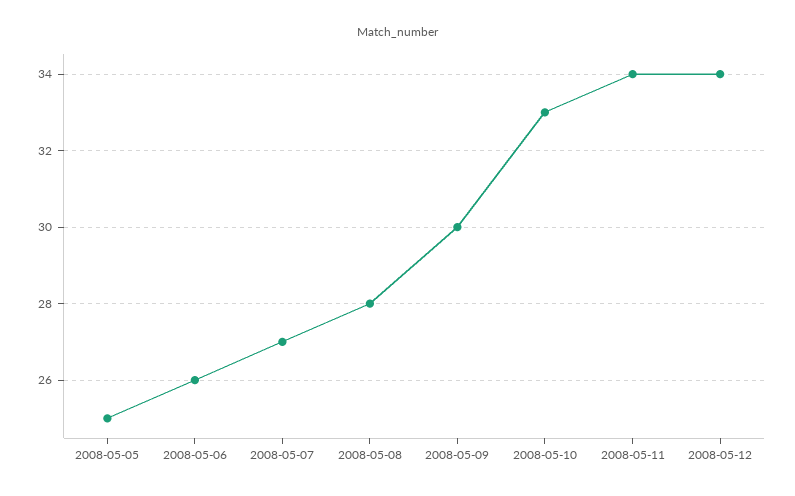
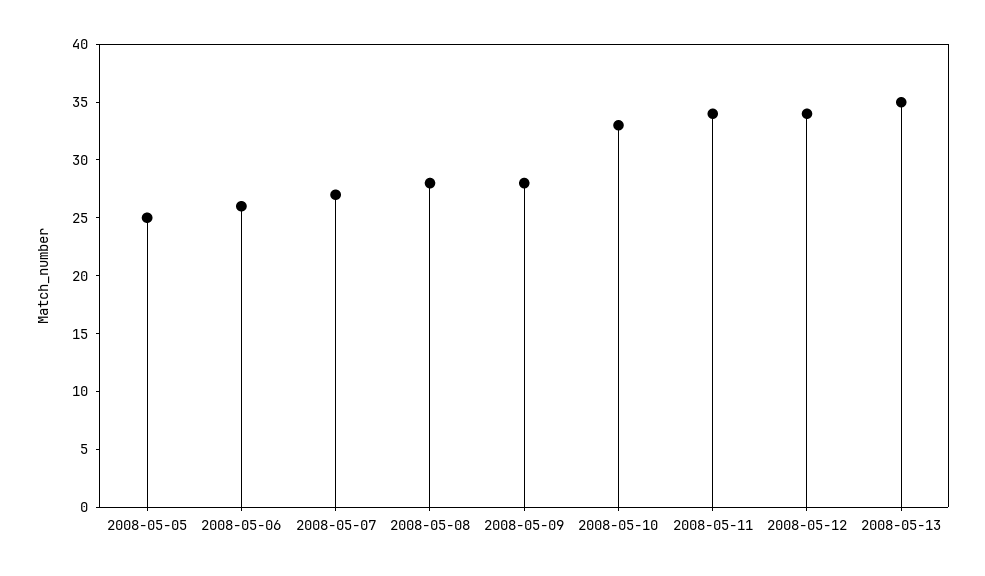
2008-05-09: 30 -> 28
2008-05-13: none -> 35

